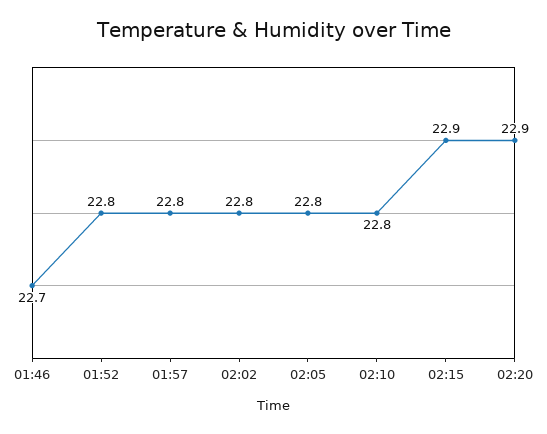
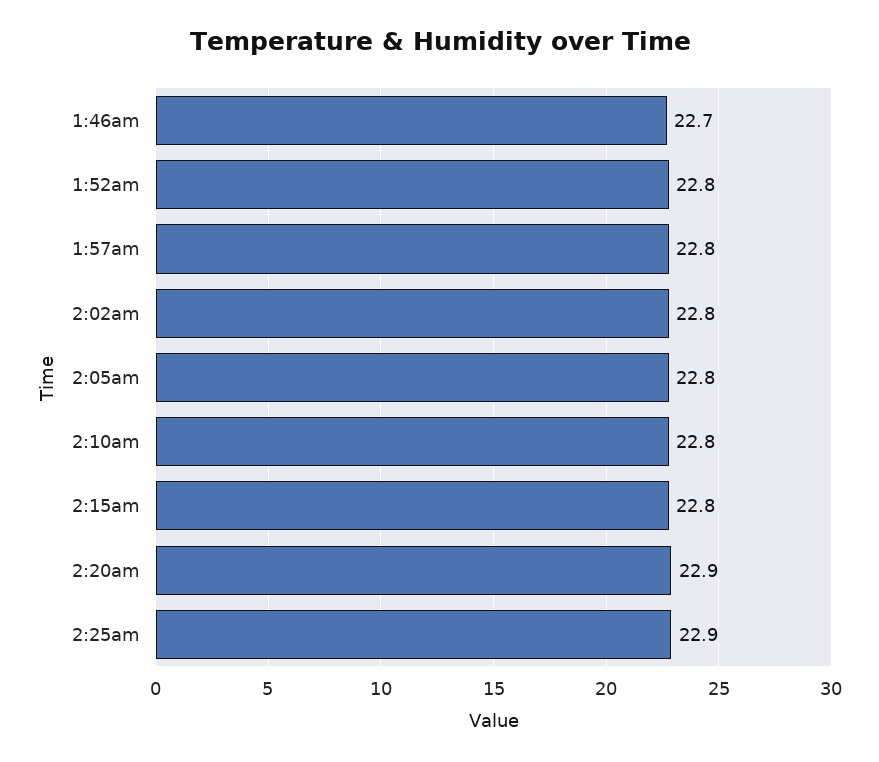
02:15: 22.9 -> 22.8
2:25am: none -> 22.9

